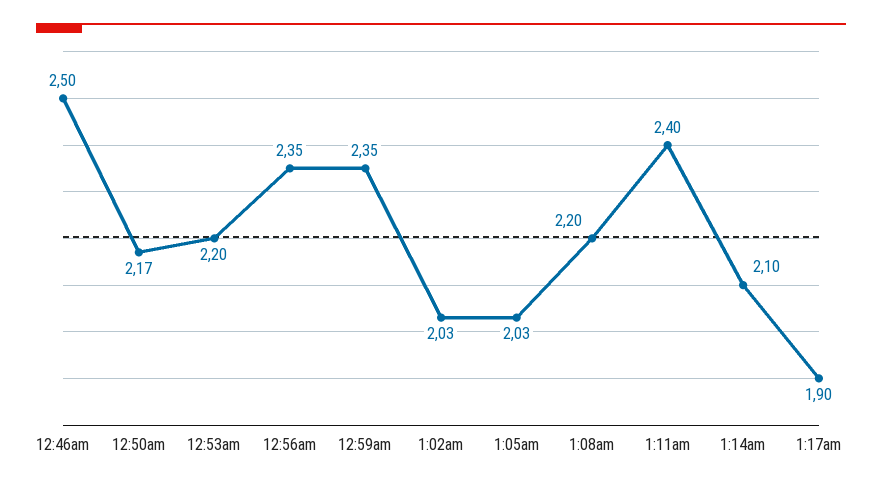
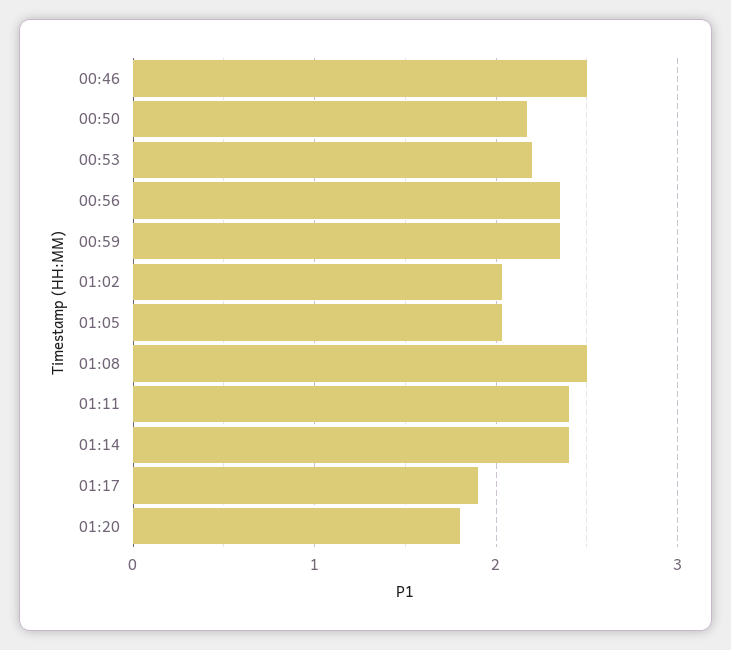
1:08am: 2.2 -> 2.5
1:14am: 2.1 -> 2.4
01:20: none -> 1.8

